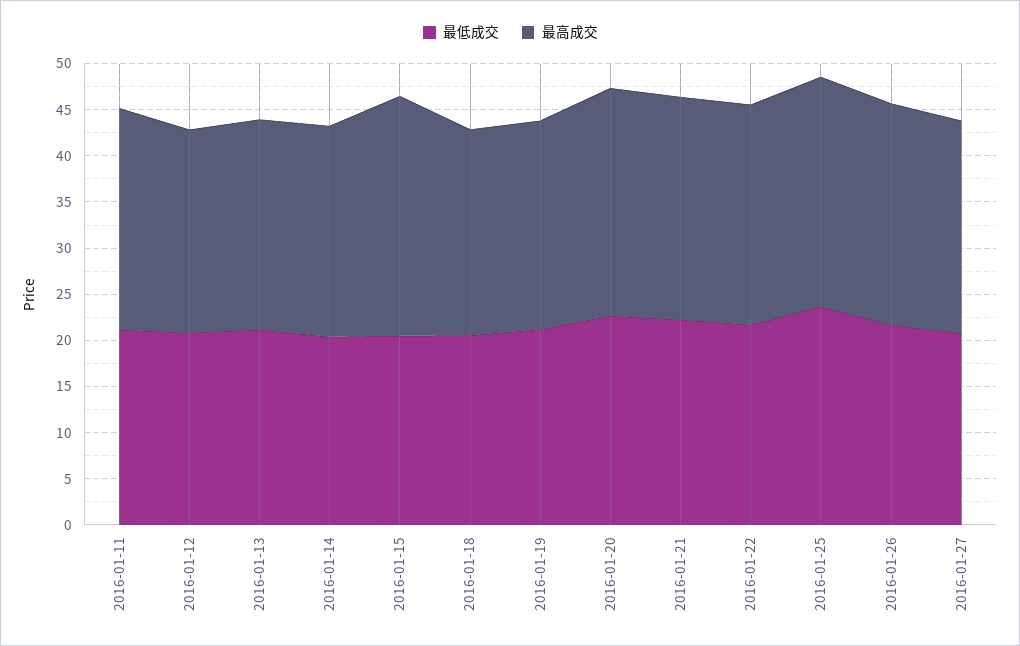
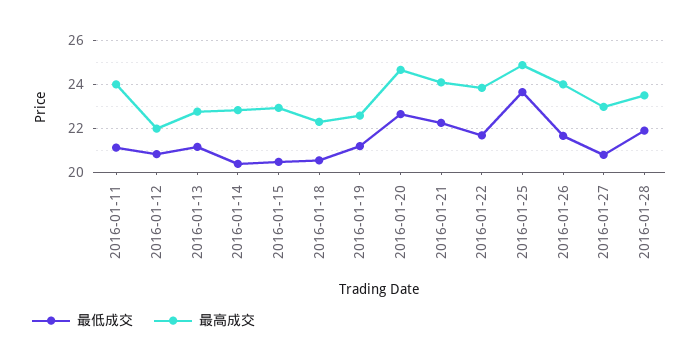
最高成交, 2016-01-15: 26 -> 23
最低成交, 2016-01-28: none -> 22
最高成交, 2016-01-28: none -> 23.5

